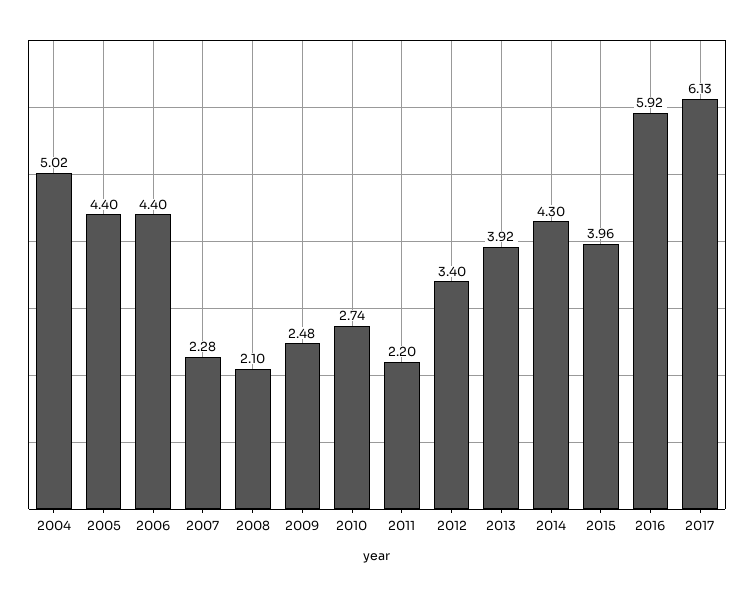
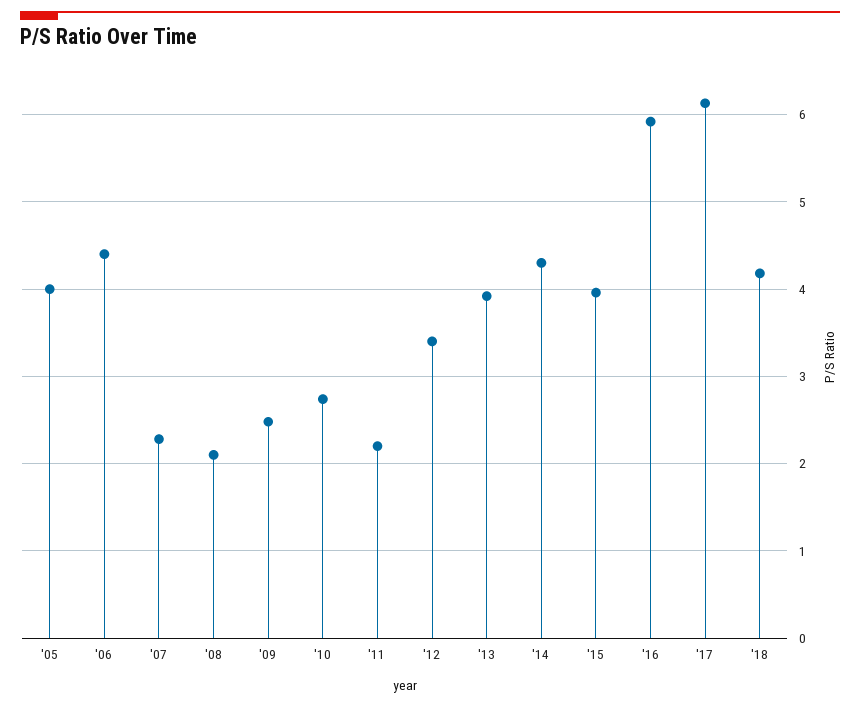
2004: 5.02 -> none
2005: 4.4 -> 4
'18: none -> 4.2

